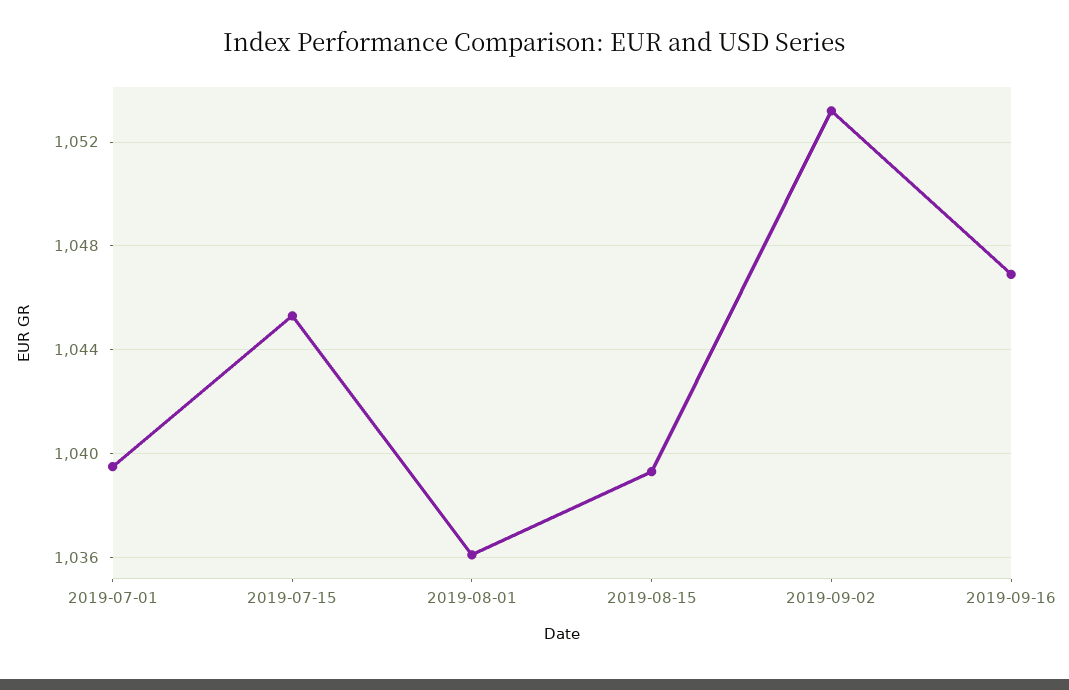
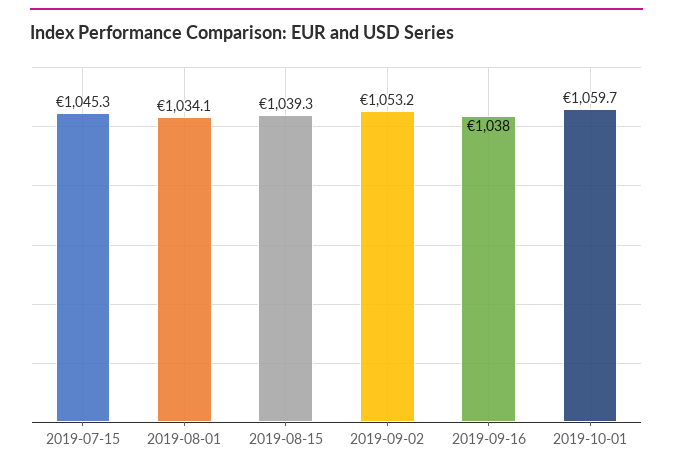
2019-07-01: 1039.5 -> none
2019-08-01: 1036 -> 1034.1
2019-09-16: 1047 -> 1038
2019-10-01: none -> 1059.7

